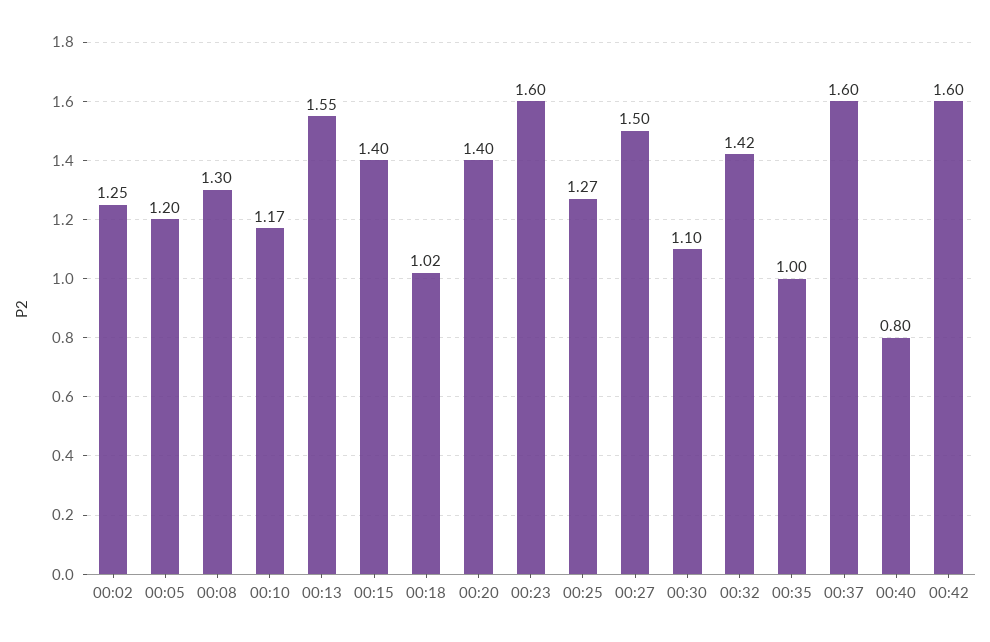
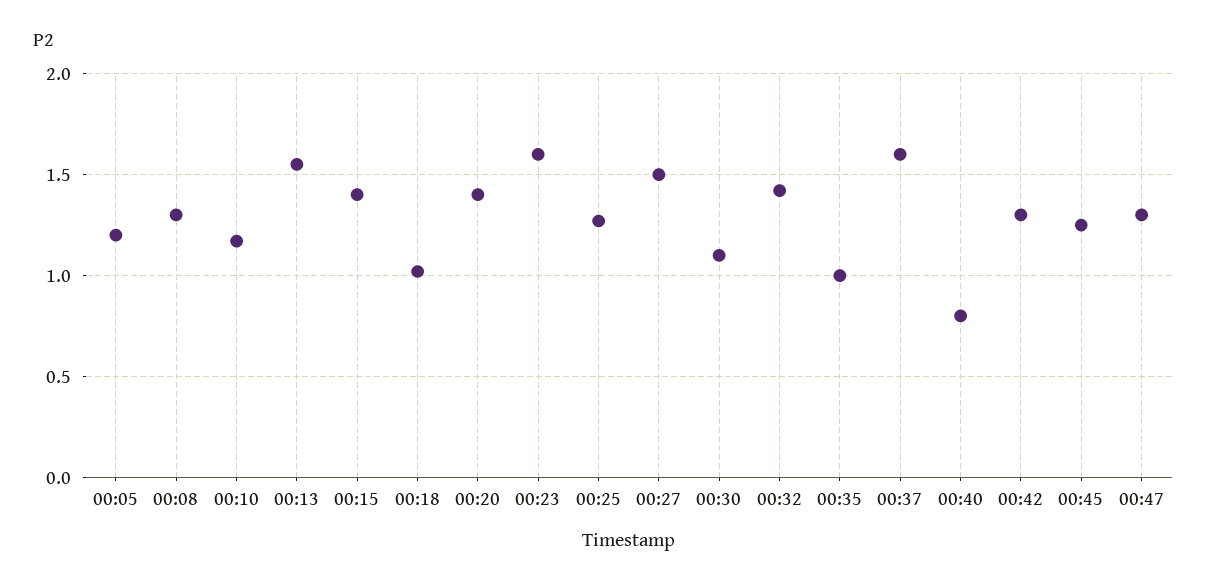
00:02: 1.25 -> none
00:42: 1.6 -> 1.3
00:45: none -> 1.25
00:47: none -> 1.3

